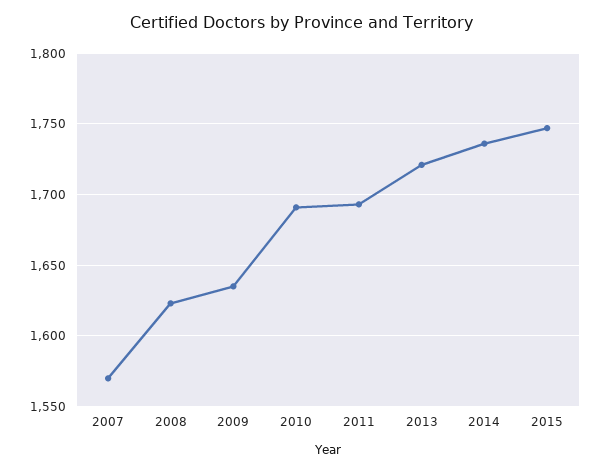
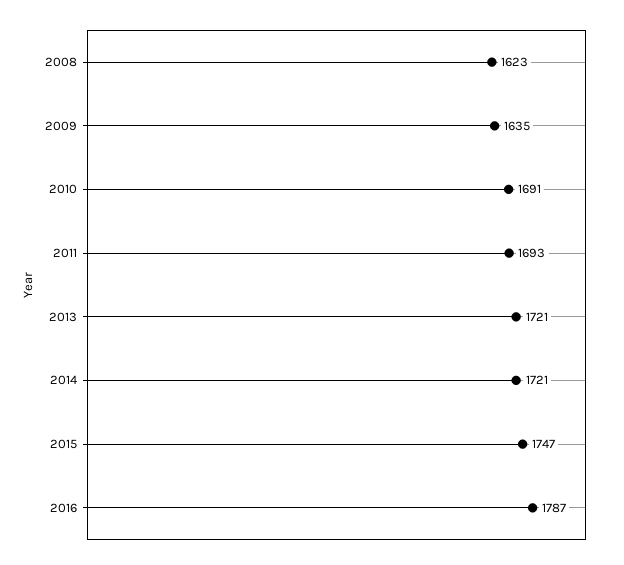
2007: 1570 -> none
2014: 1735 -> 1721
2016: none -> 1787

